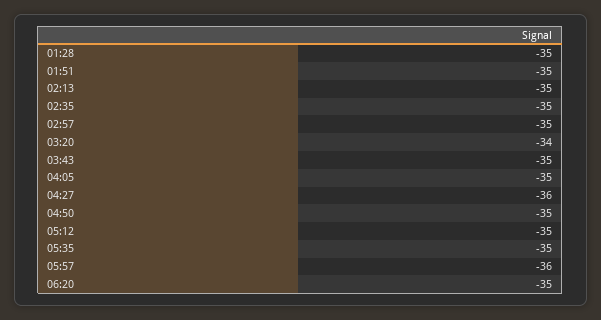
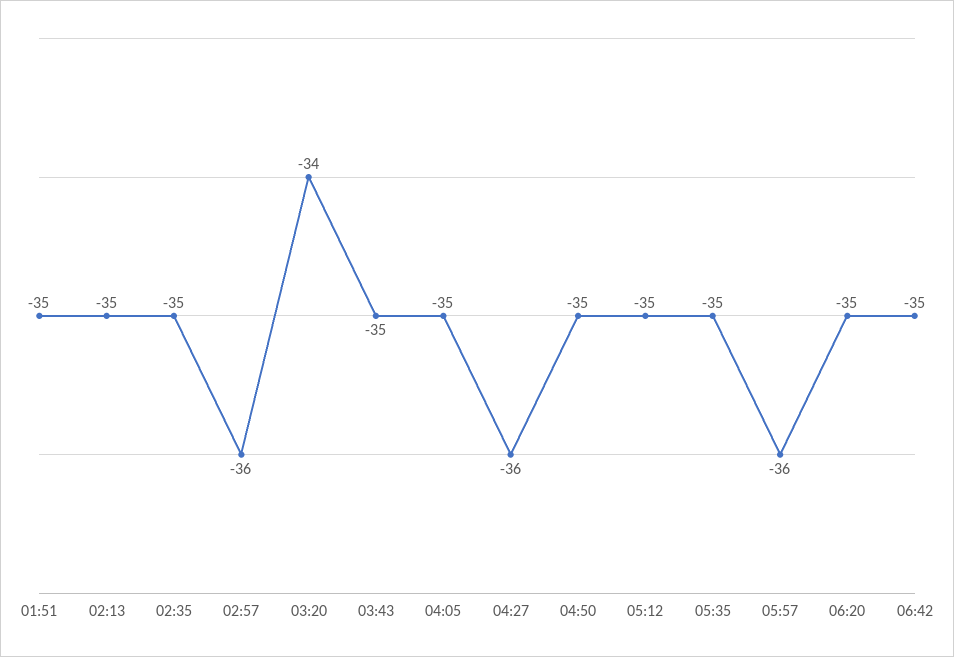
01:28: -35 -> none
02:57: -35 -> -36
06:42: none -> -35

